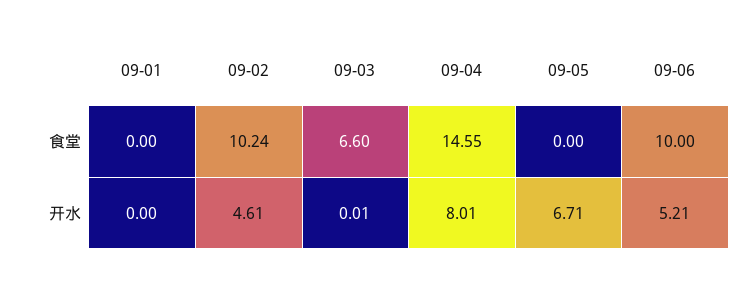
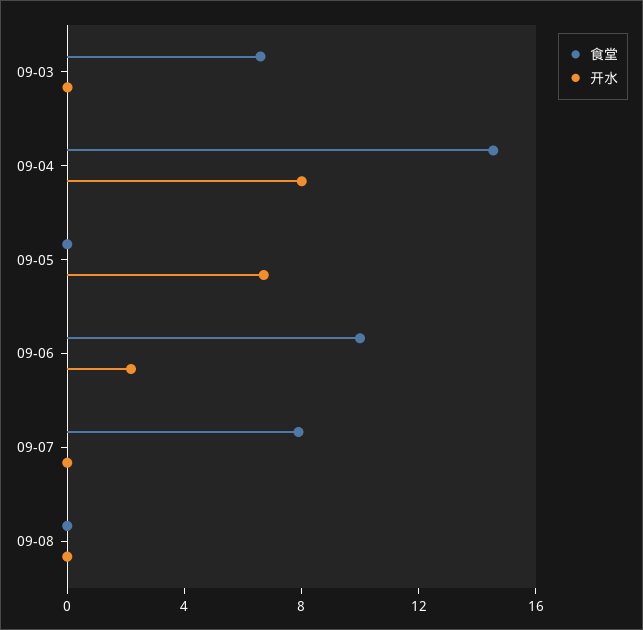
食堂, 09-01: 0 -> none
食堂, 09-02: 10.24 -> none
开水, 09-01: 0 -> none
开水, 09-02: 4.61 -> none
开水, 09-06: 5.21 -> 2
食堂, 09-07: none -> 8
开水, 09-07: none -> 0
食堂, 09-08: none -> 0
开水, 09-08: none -> 0

